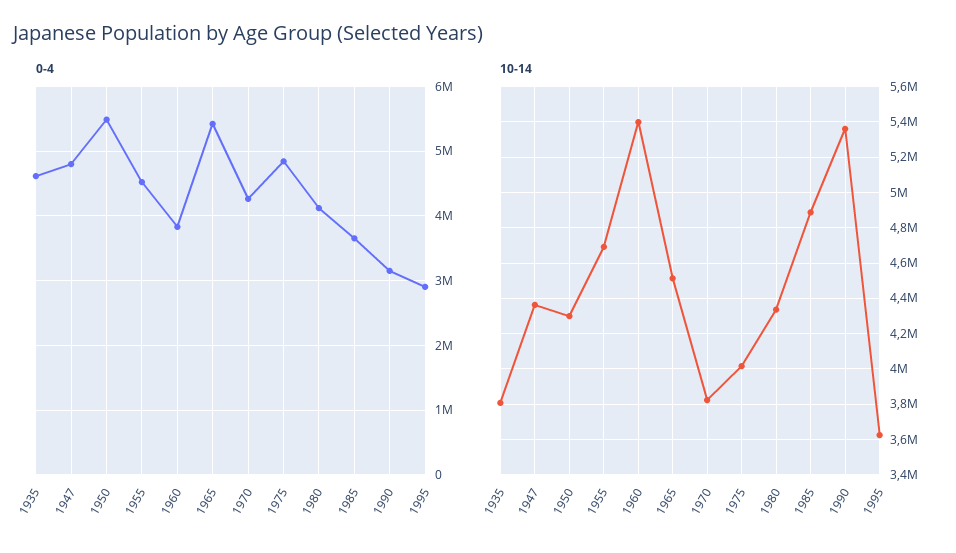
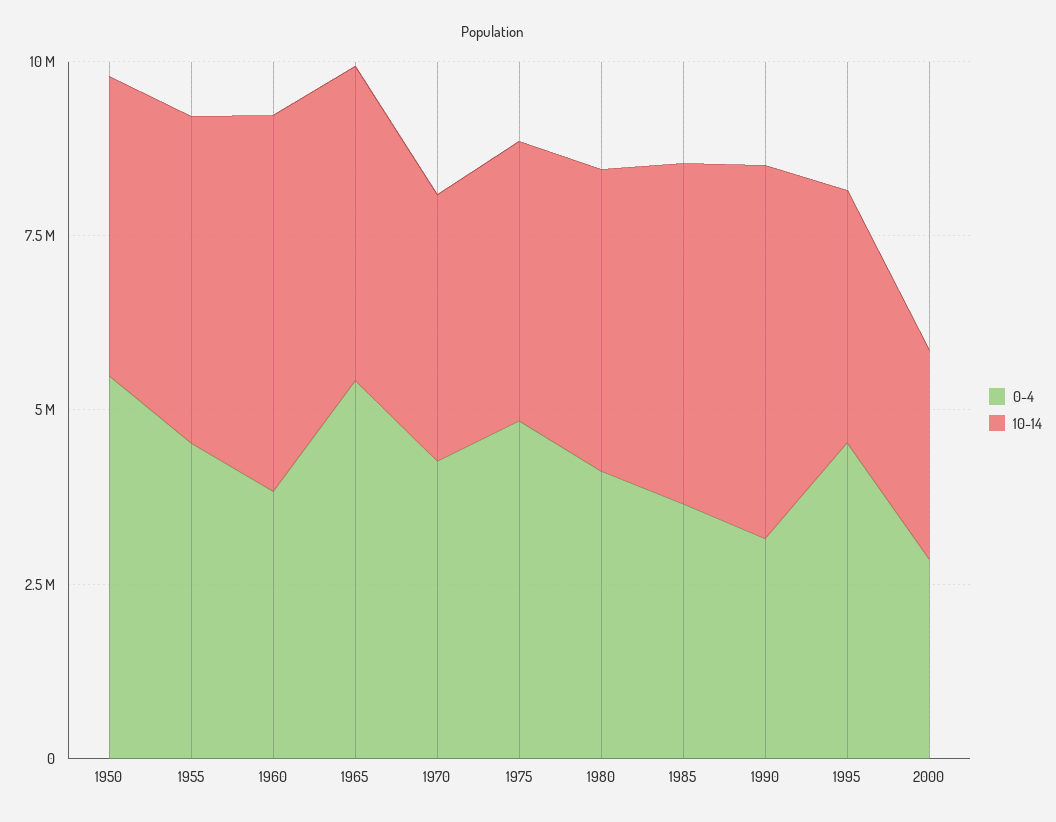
0-4, 1935: 4600000 -> none
0-4, 1947: 4800000 -> none
0-4, 1995: 2900000 -> 4500000
10-14, 1935: 3800000 -> none
10-14, 1947: 4350000 -> none
0-4, 2000: none -> 3000000
10-14, 2000: none -> 3000000

